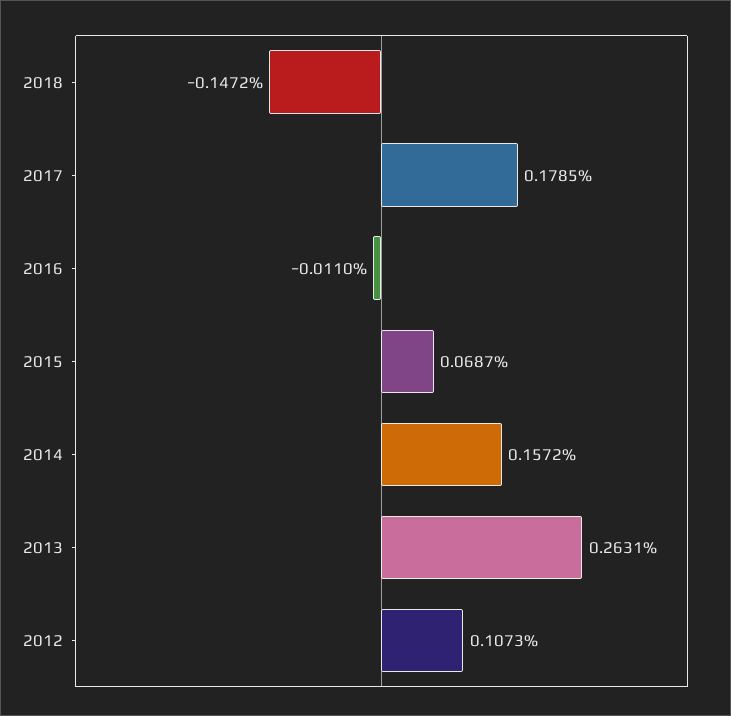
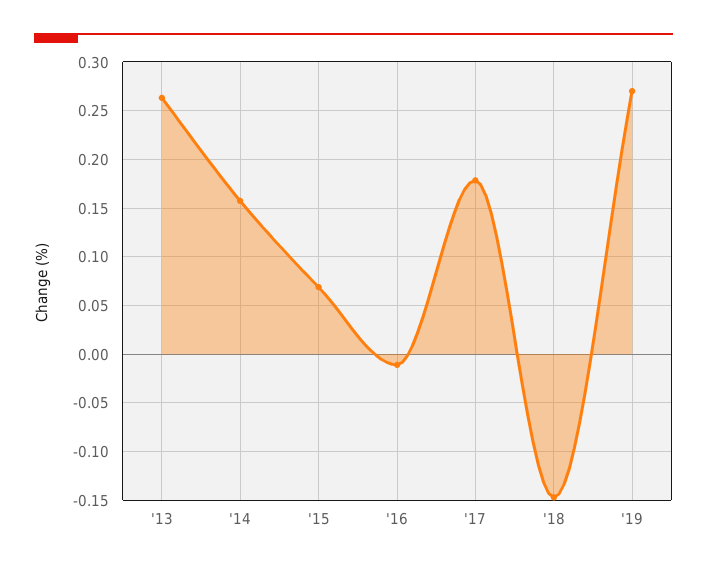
2012: 0.1073 -> none
'19: none -> 0.27

